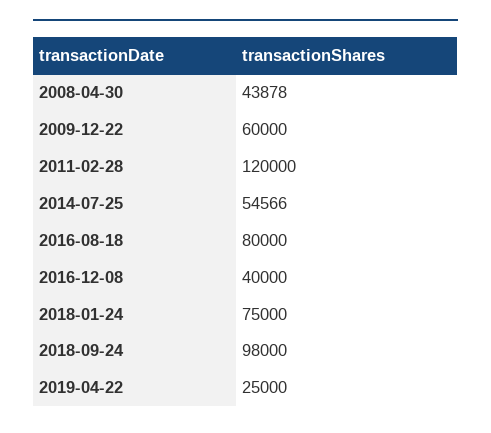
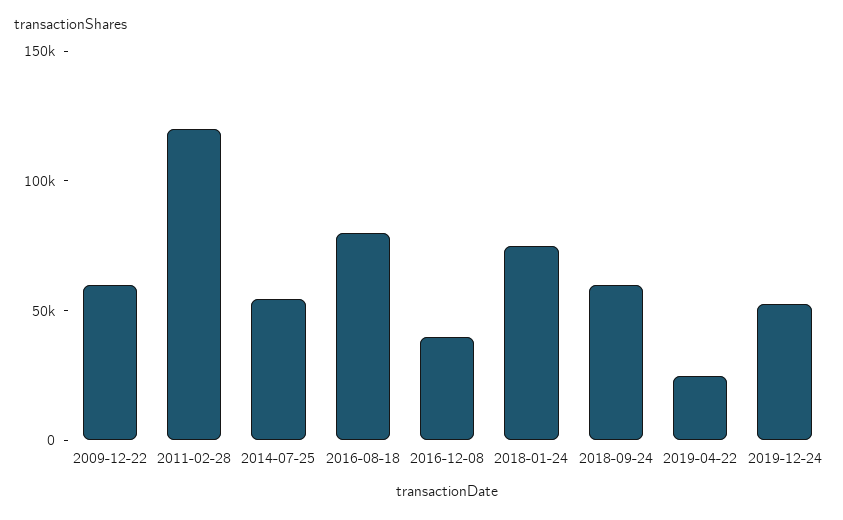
2008-04-30: 43878 -> none
2018-09-24: 98000 -> 60000
2019-12-24: none -> 50000

